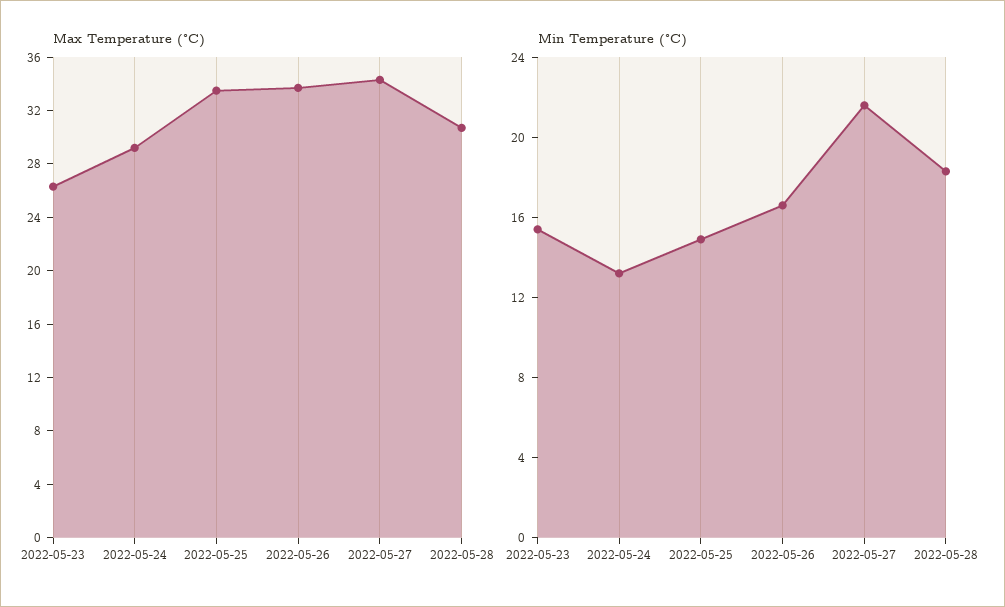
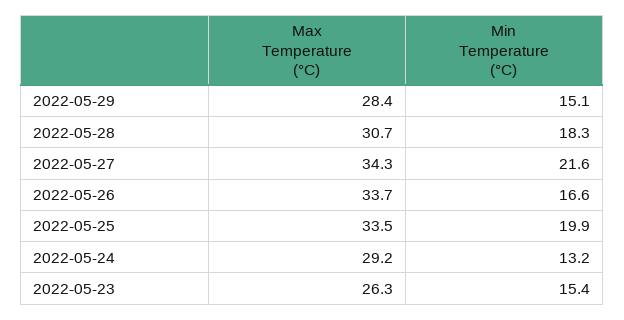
Min Temperature (°C), 2022-05-25: 15 -> 19.9
Max Temperature (°C), 2022-05-29: none -> 28.4
Min Temperature (°C), 2022-05-29: none -> 15.1

